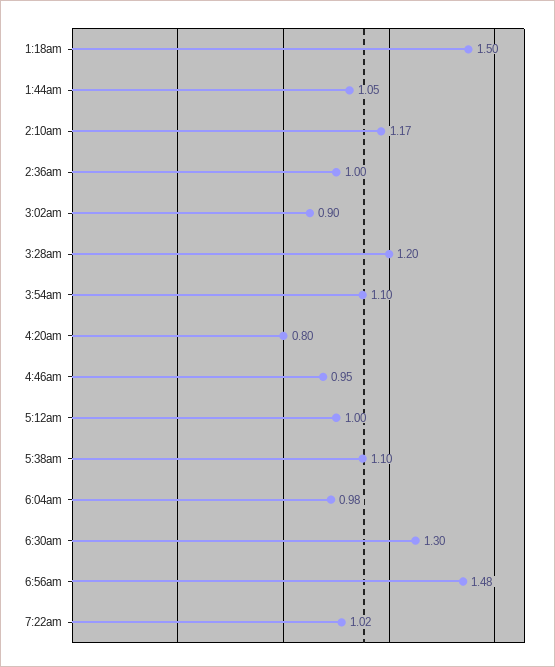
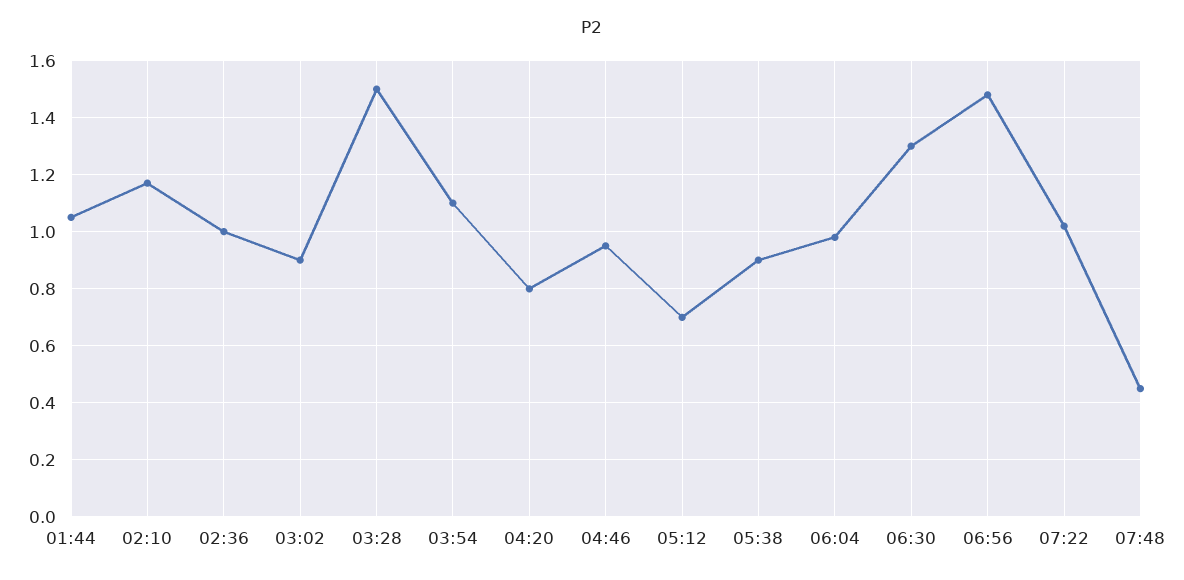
1:18am: 1.5 -> none
3:28am: 1.2 -> 1.5
5:12am: 1 -> 0.7
5:38am: 1.1 -> 0.9
07:48: none -> 0.45

